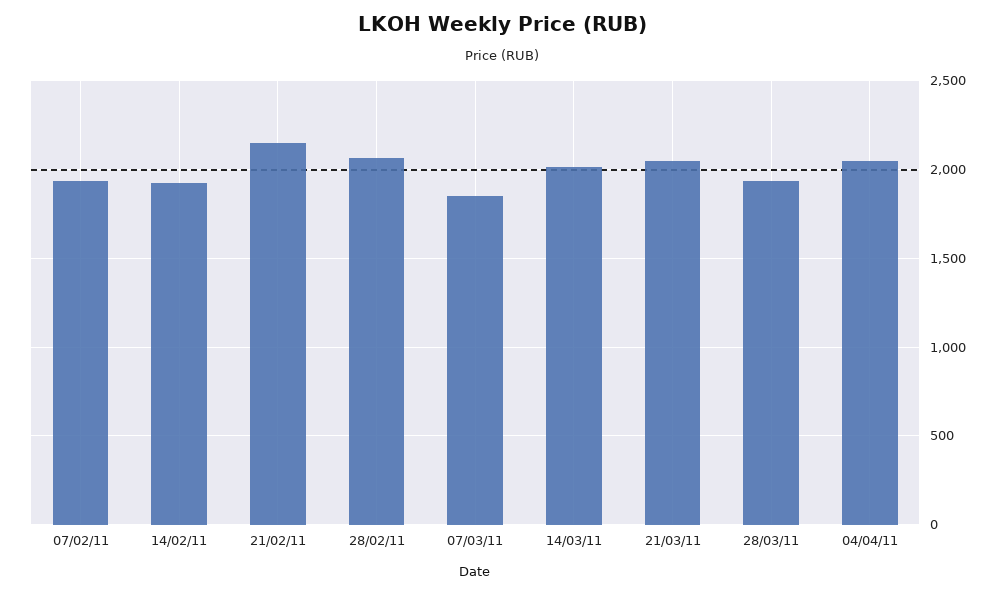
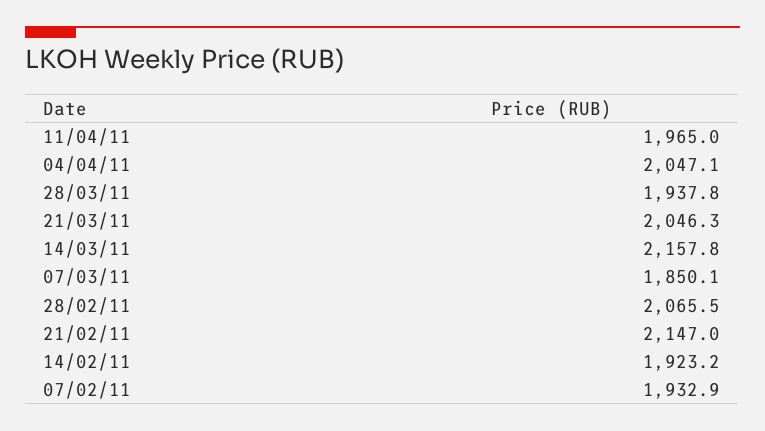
14/03/11: 2000 -> 2157.8
11/04/11: none -> 1965

